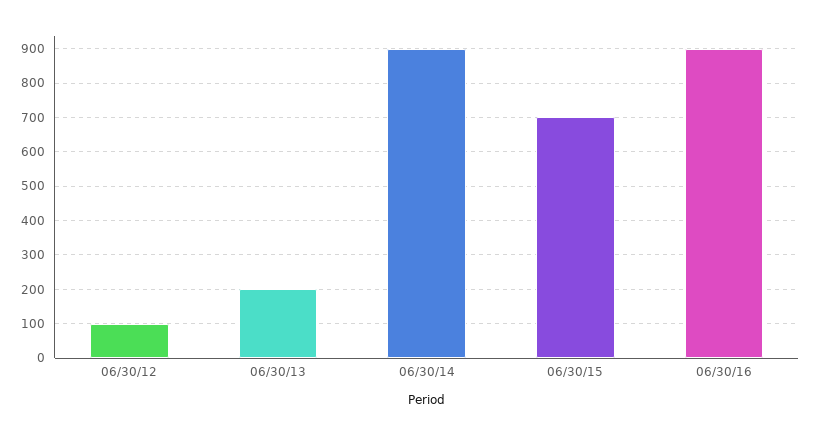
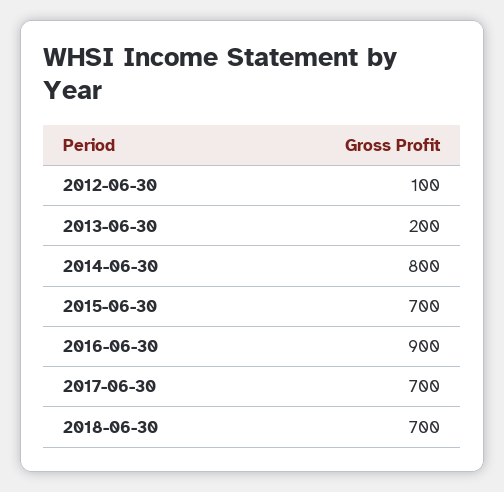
06/30/14: 900 -> 800
2017-06-30: none -> 700
2018-06-30: none -> 700

